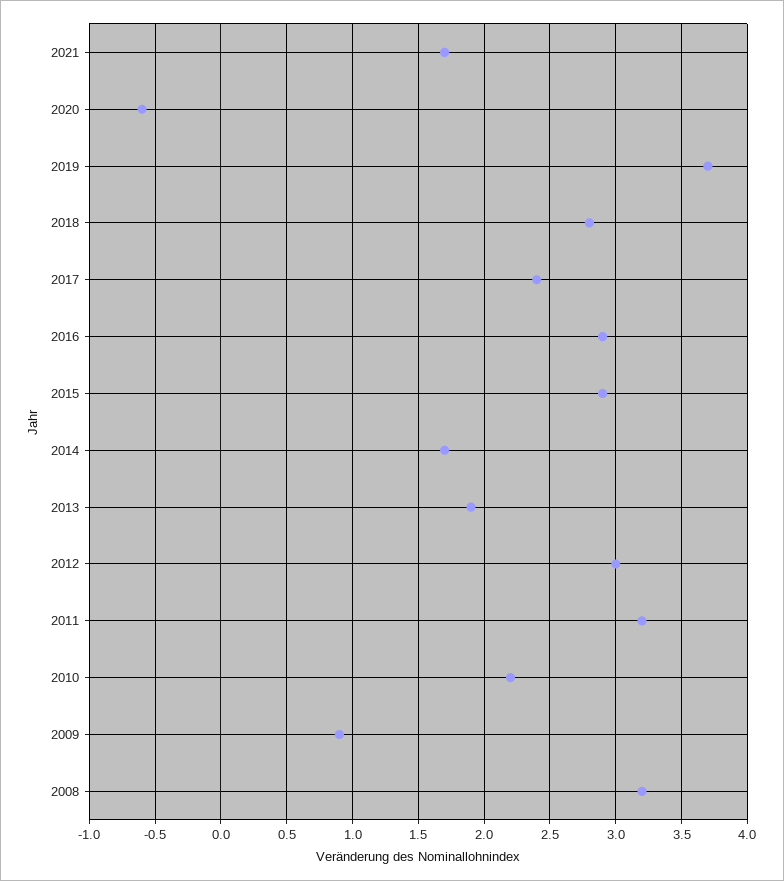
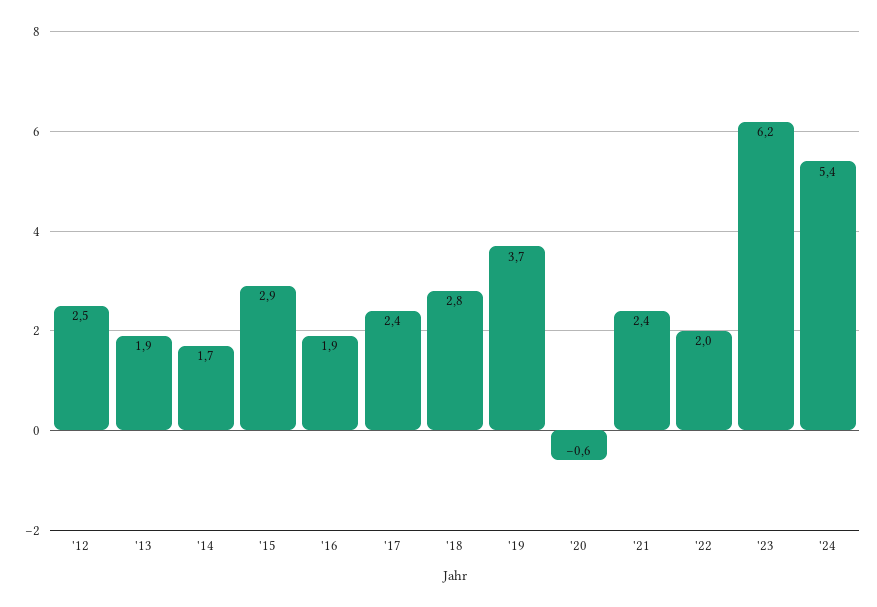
2021: 1.7 -> 2.4
2016: 2.9 -> 1.9
2012: 3 -> 2.5
2011: 3.2 -> none
2010: 2.2 -> none
2009: 0.9 -> none
2008: 3.2 -> none
'22: none -> 2
'23: none -> 6.2
'24: none -> 5.4

